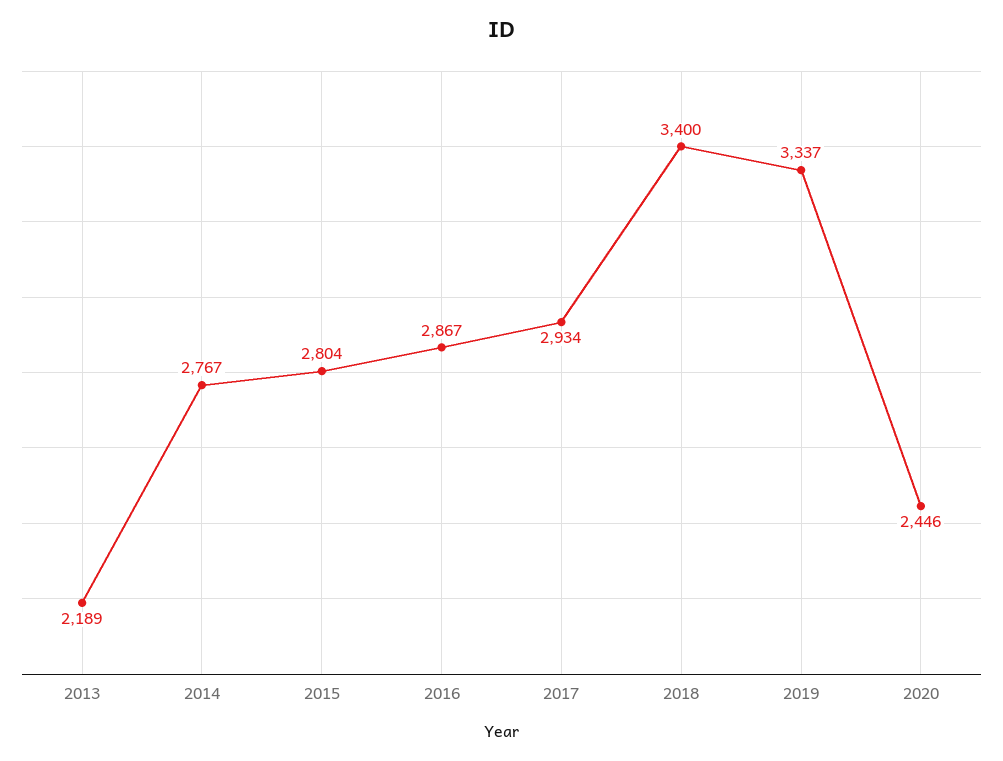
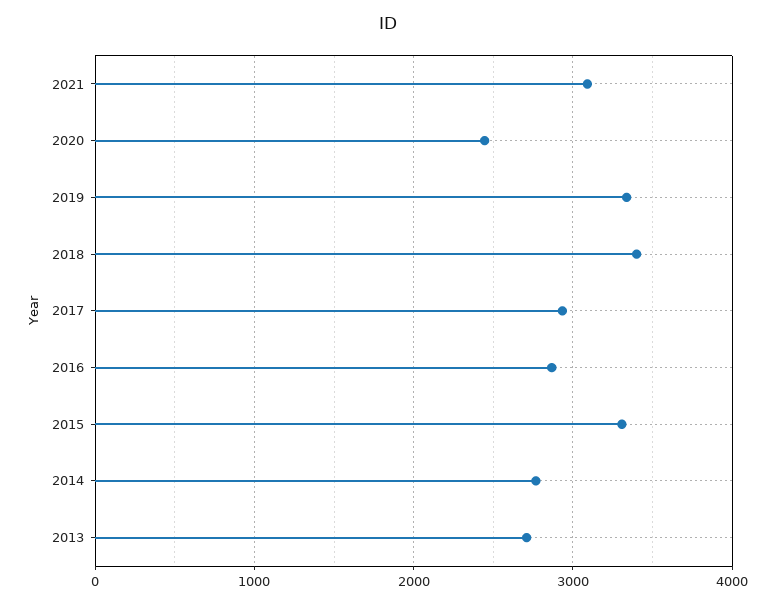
2013: 2189 -> 2700
2015: 2804 -> 3300
2021: none -> 3100

